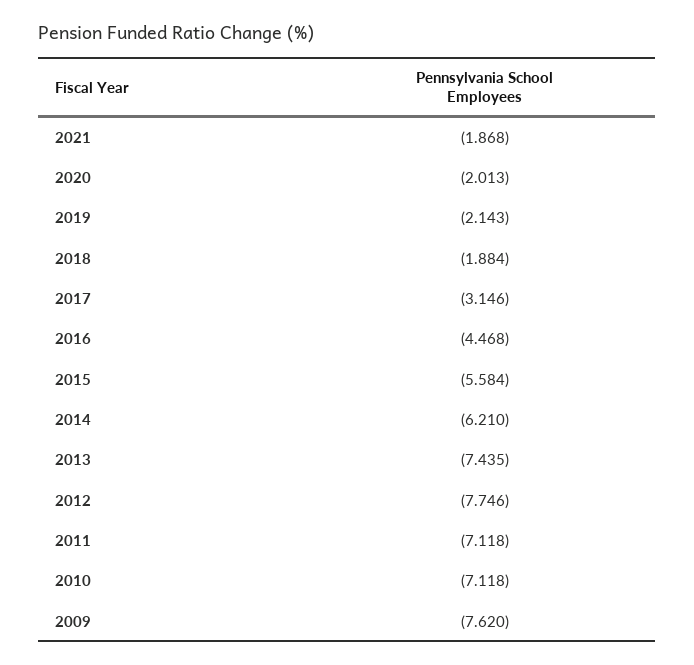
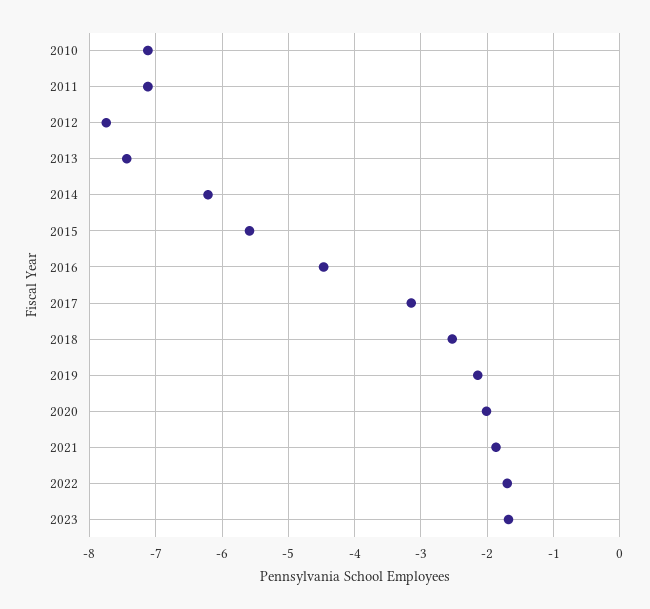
2018: -1.884 -> -2.5
2009: -7.62 -> none
2022: none -> -1.7
2023: none -> -1.7

